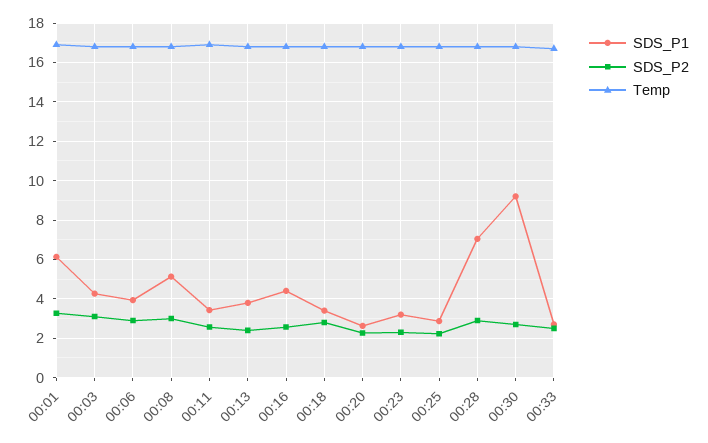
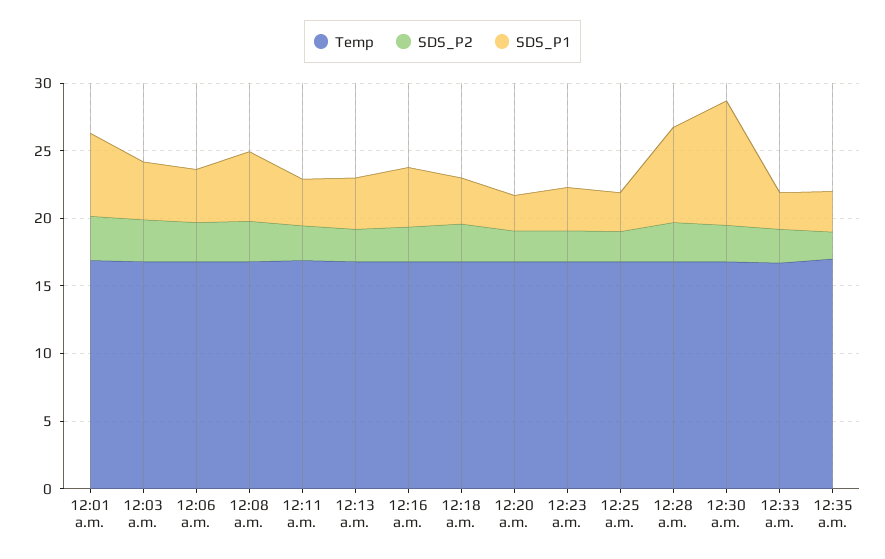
Temp, 12:35 a.m.: none -> 17
SDS_P2, 12:35 a.m.: none -> 2
SDS_P1, 12:35 a.m.: none -> 3

